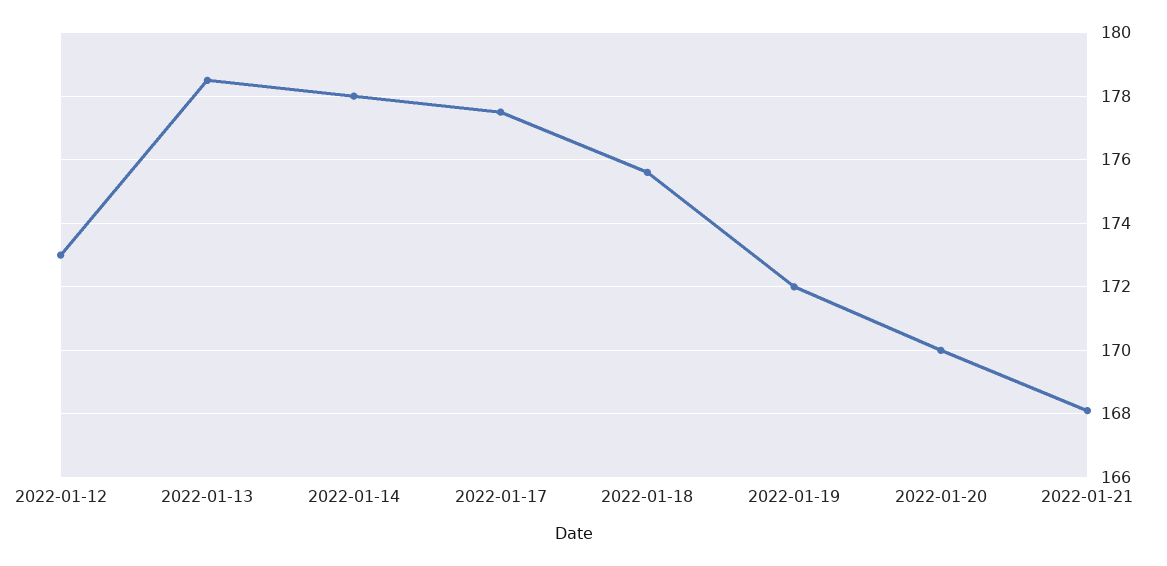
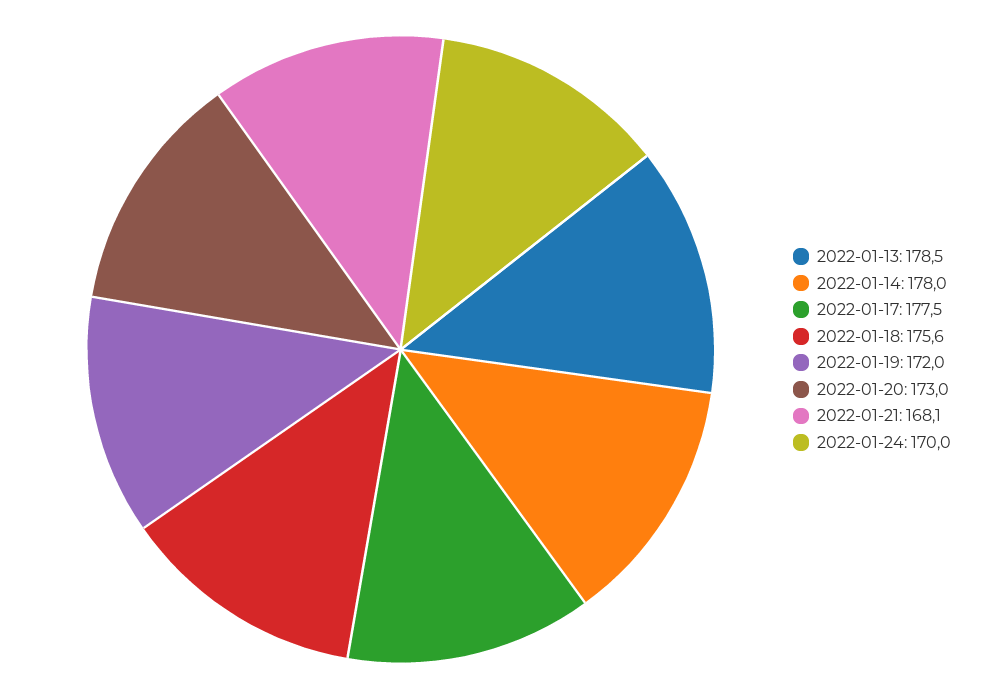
2022-01-12: 173 -> none
2022-01-20: 170 -> 173
2022-01-24: none -> 170

